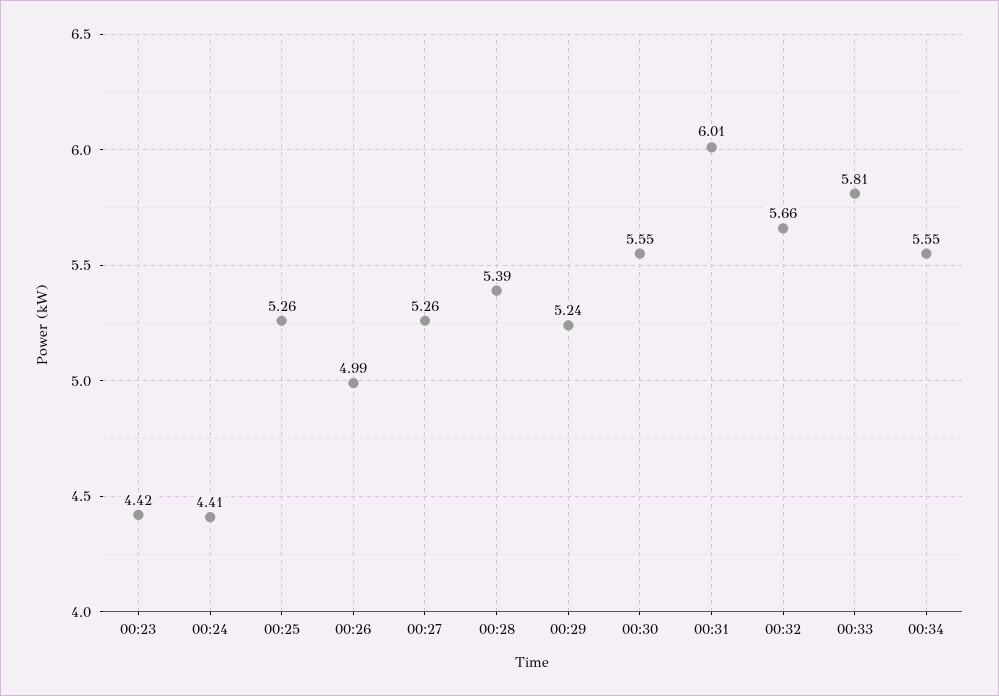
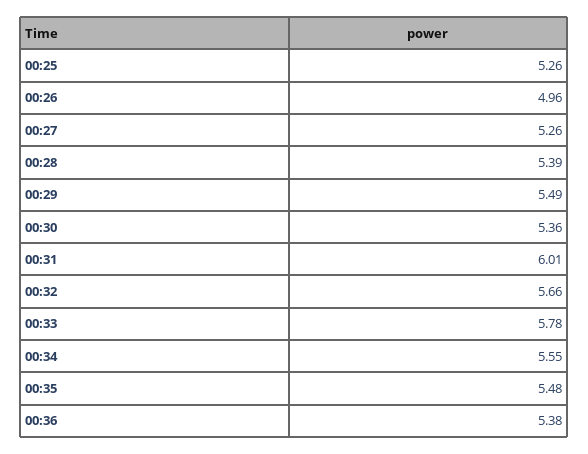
00:23: 4.42 -> none
00:24: 4.41 -> none
00:26: 4.99 -> 4.96
00:29: 5.24 -> 5.49
00:30: 5.55 -> 5.36
00:33: 5.81 -> 5.78
00:35: none -> 5.48
00:36: none -> 5.38

